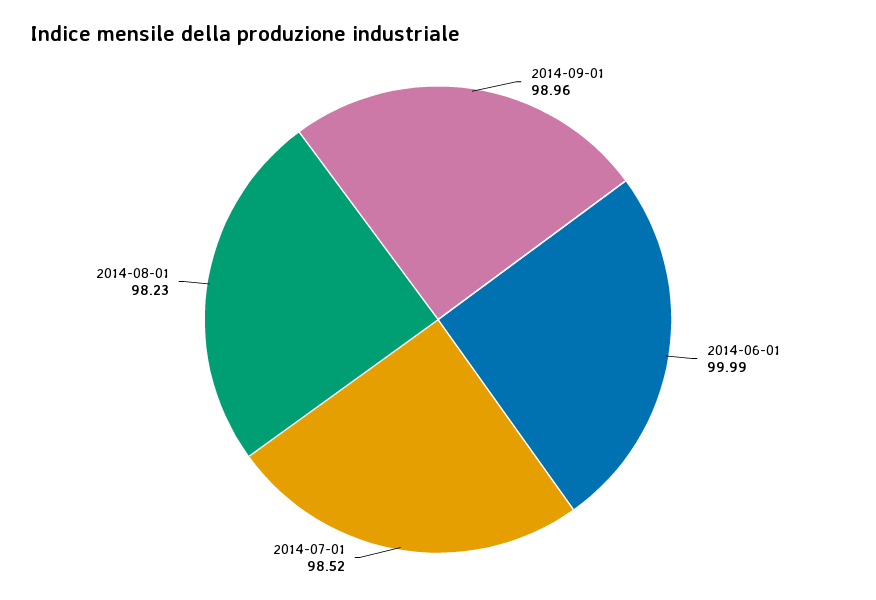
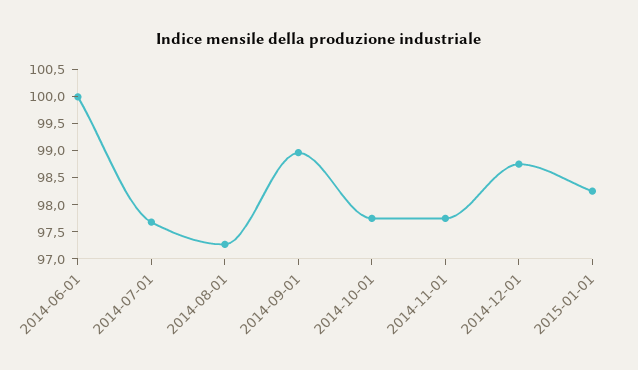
2014-07-01: 98.52 -> 97.75
2014-08-01: 98.23 -> 97.25
2014-10-01: none -> 97.75
2014-11-01: none -> 97.75
2014-12-01: none -> 98.75
2015-01-01: none -> 98.25

